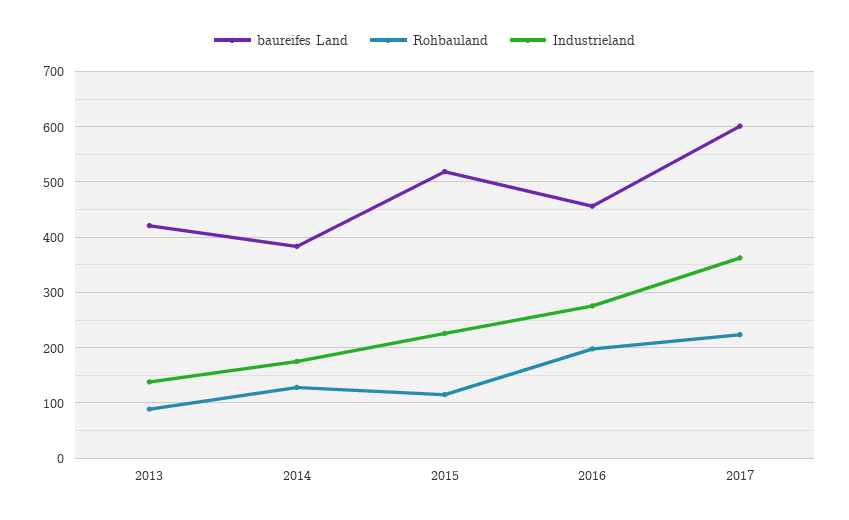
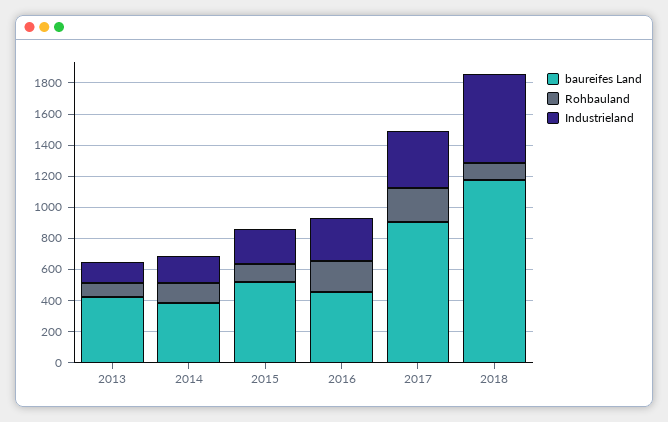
baureifes Land, 2017: 600 -> 900
baureifes Land, 2018: none -> 1200
Rohbauland, 2018: none -> 100
Industrieland, 2018: none -> 600

